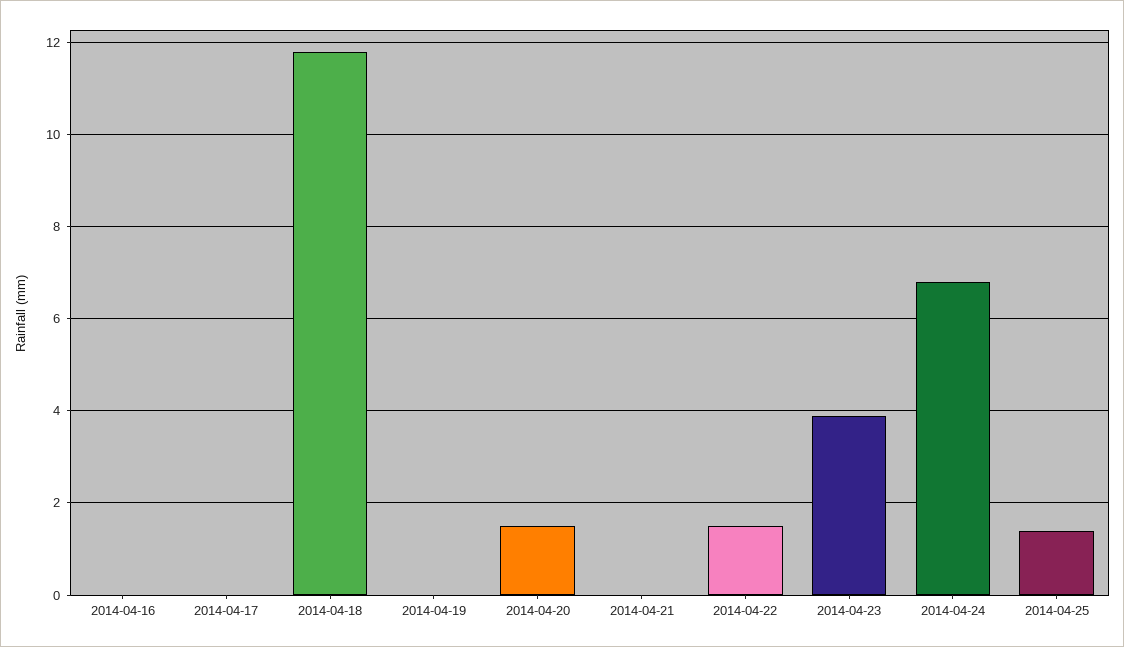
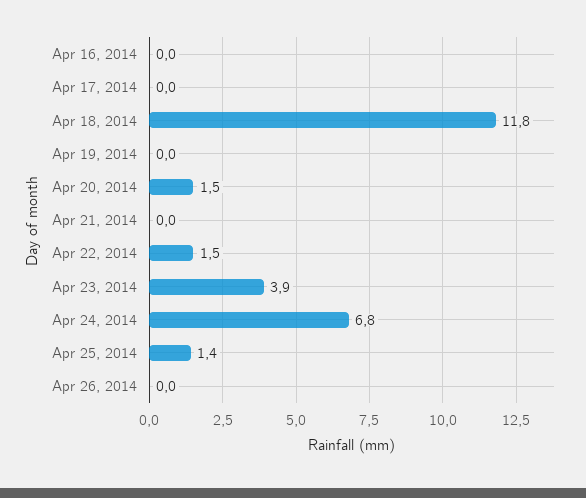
Apr 26, 2014: none -> 0

